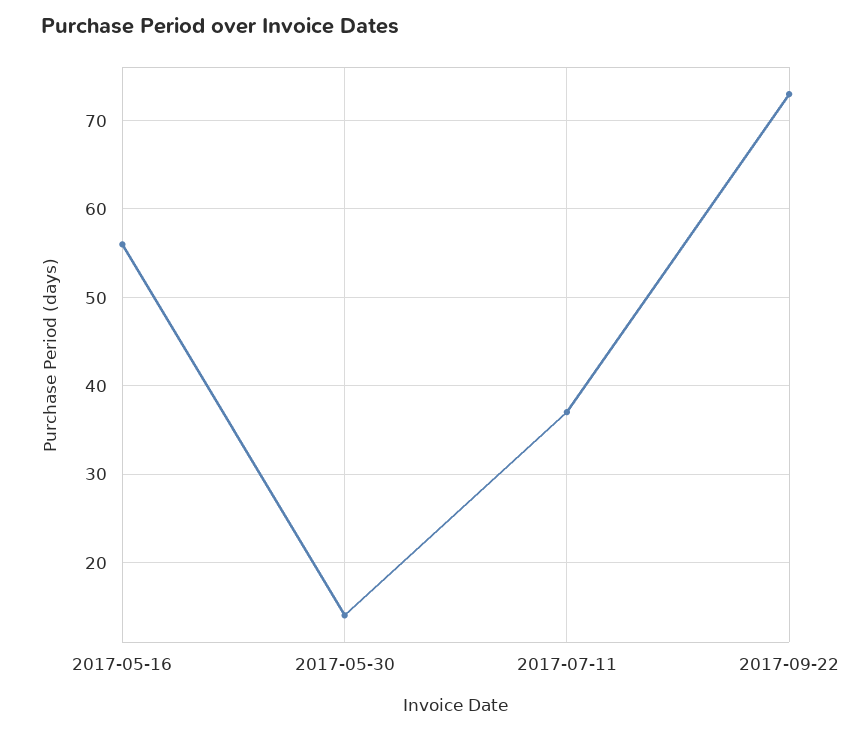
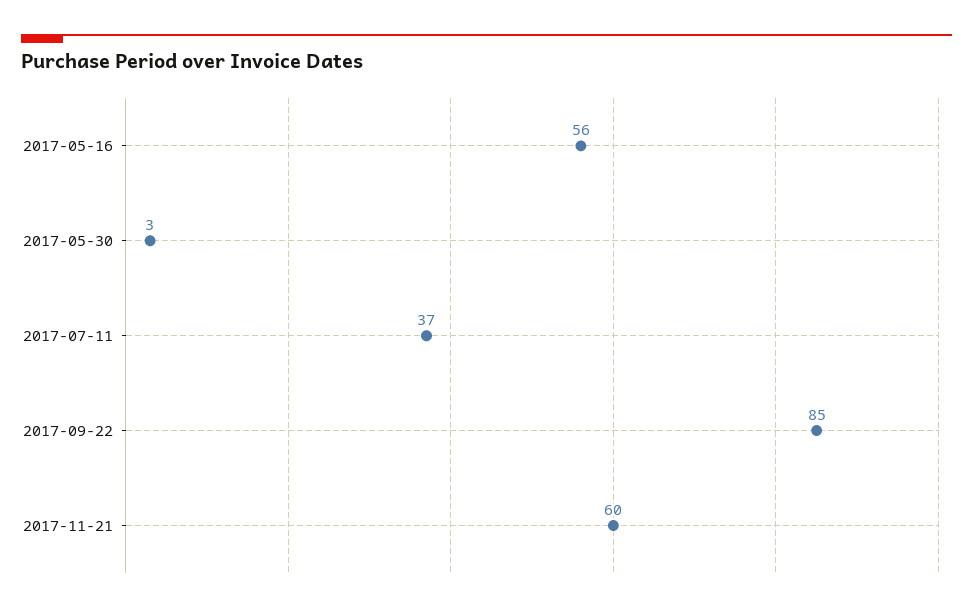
2017-05-30: 14 -> 3
2017-09-22: 73 -> 85
2017-11-21: none -> 60

